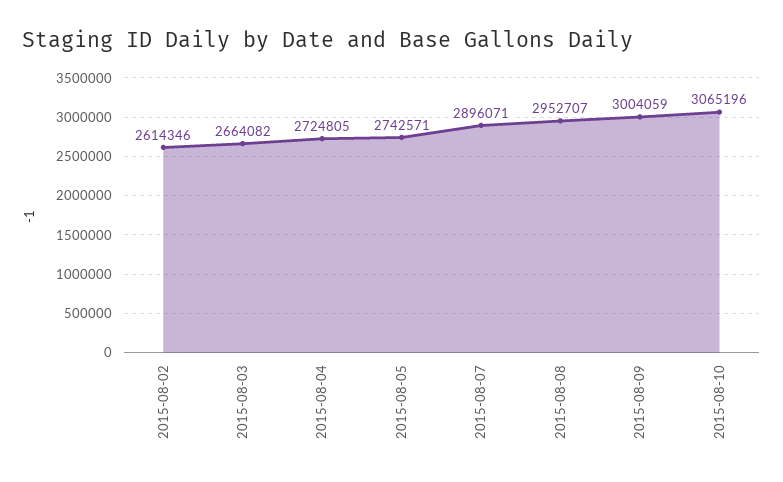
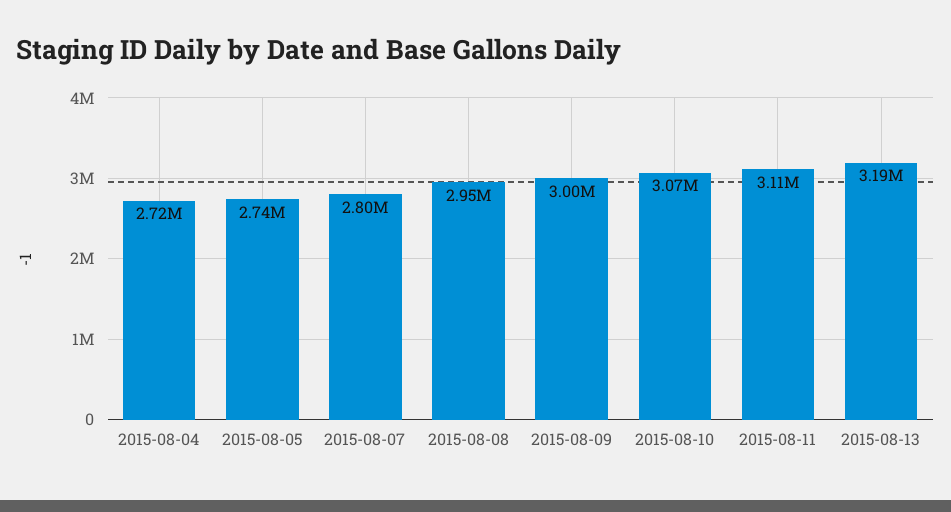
2015-08-02: 2614346 -> none
2015-08-03: 2664082 -> none
2015-08-07: 2896071 -> 2800000
2015-08-11: none -> 3110000
2015-08-13: none -> 3190000

